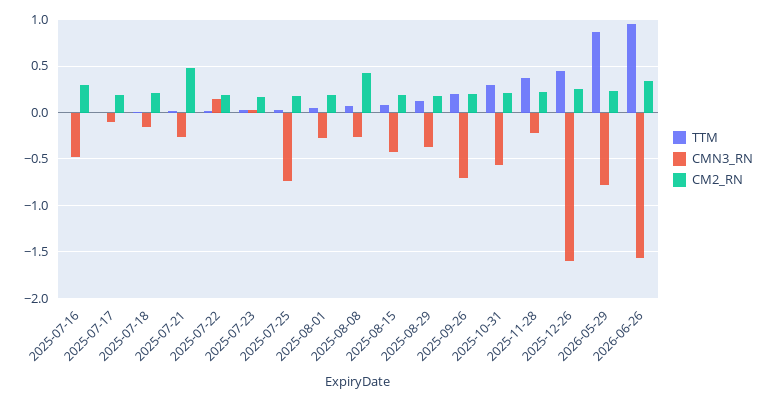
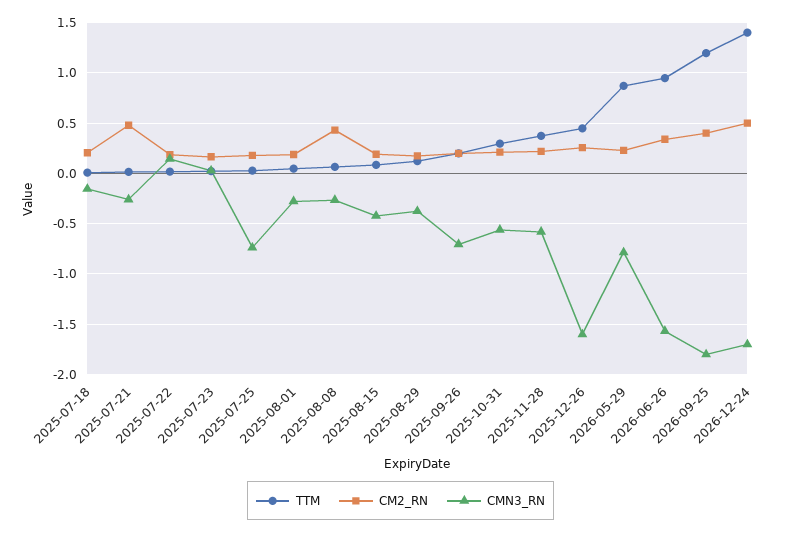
TTM, 2025-07-16: 0 -> none
CMN3_RN, 2025-07-16: -0.5 -> none
CM2_RN, 2025-07-16: 0.3 -> none
TTM, 2025-07-17: 0 -> none
CMN3_RN, 2025-07-17: -0.1 -> none
CM2_RN, 2025-07-17: 0.2 -> none
CMN3_RN, 2025-11-28: -0.2 -> -0.6
TTM, 2026-09-25: none -> 1.2
CM2_RN, 2026-09-25: none -> 0.4
CMN3_RN, 2026-09-25: none -> -1.8
TTM, 2026-12-24: none -> 1.4
CM2_RN, 2026-12-24: none -> 0.5
CMN3_RN, 2026-12-24: none -> -1.7

